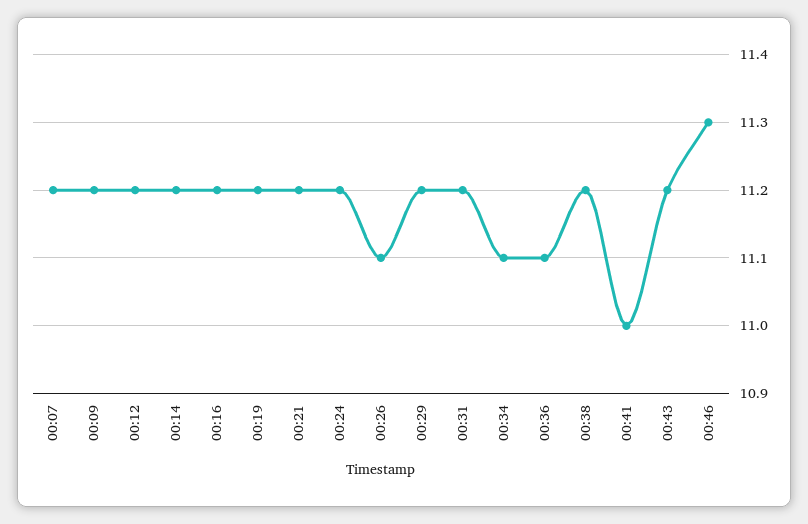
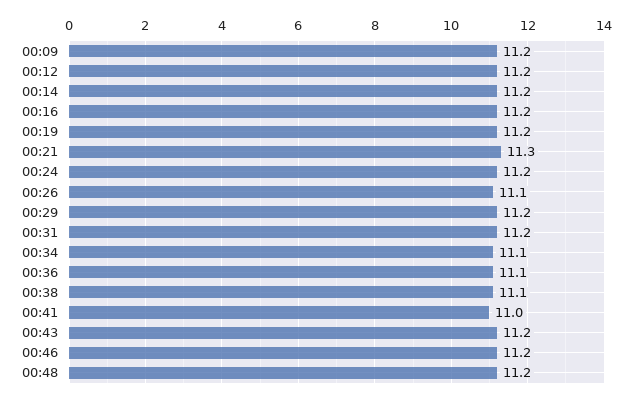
00:07: 11.2 -> none
00:21: 11.2 -> 11.3
00:38: 11.2 -> 11.1
00:46: 11.3 -> 11.2
00:48: none -> 11.2

